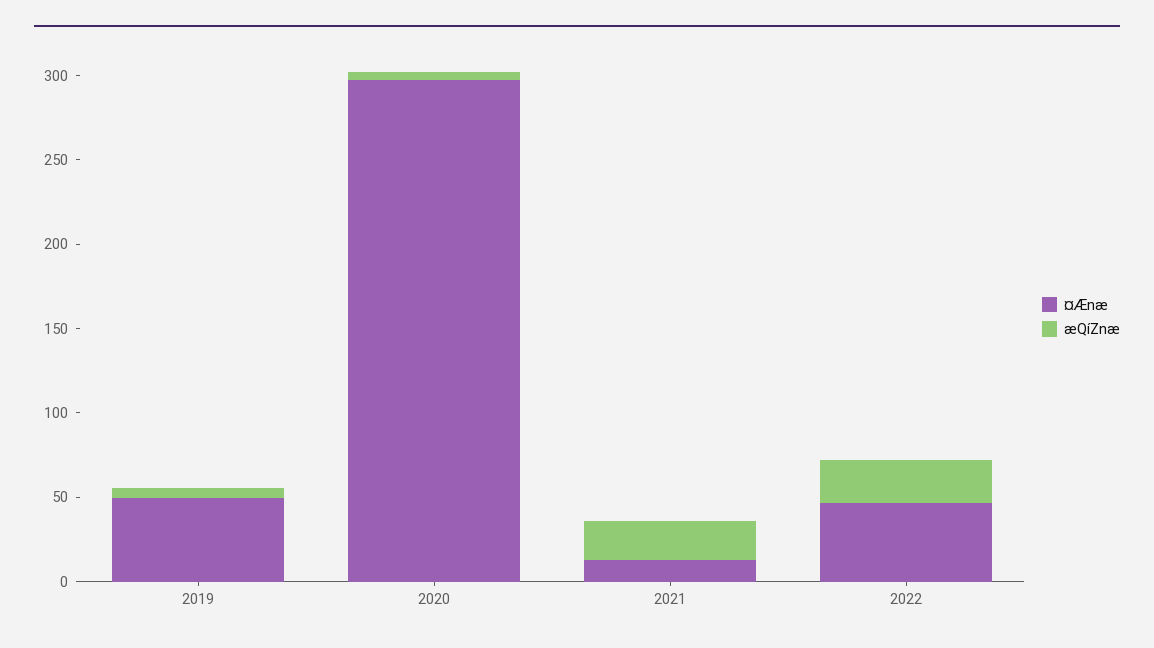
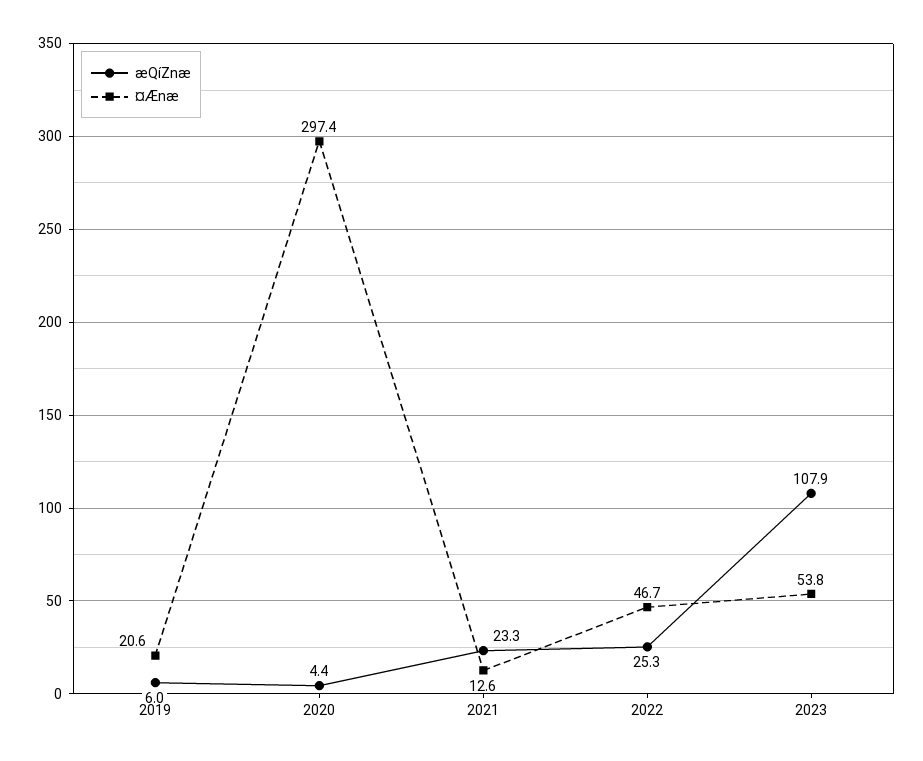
¤Ænæ, 2019: 50 -> 20.6
æQíZnæ, 2023: none -> 107.9
¤Ænæ, 2023: none -> 53.8

